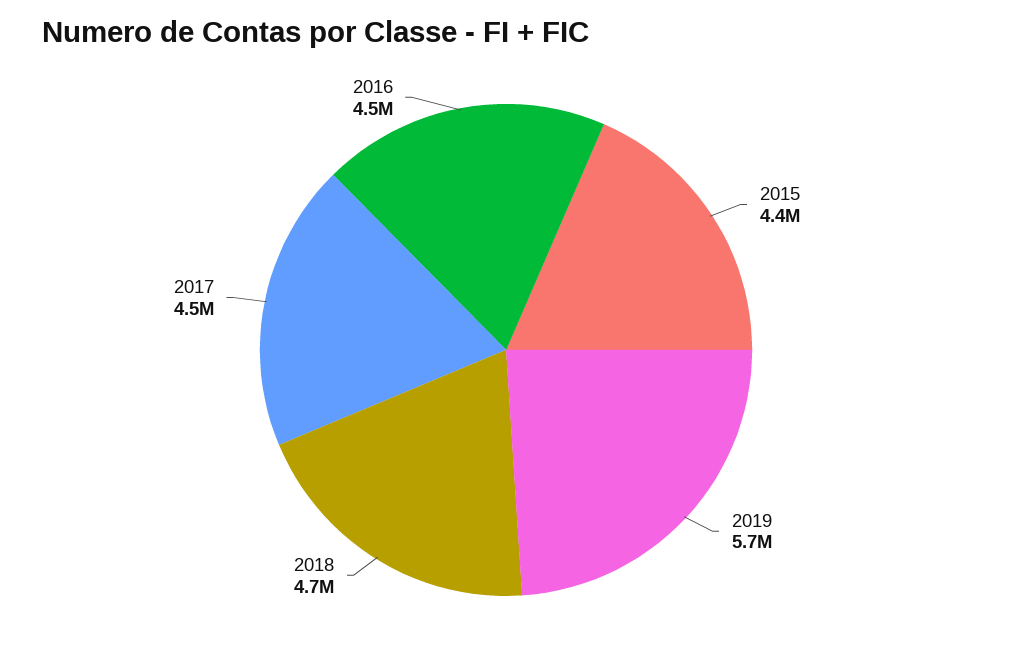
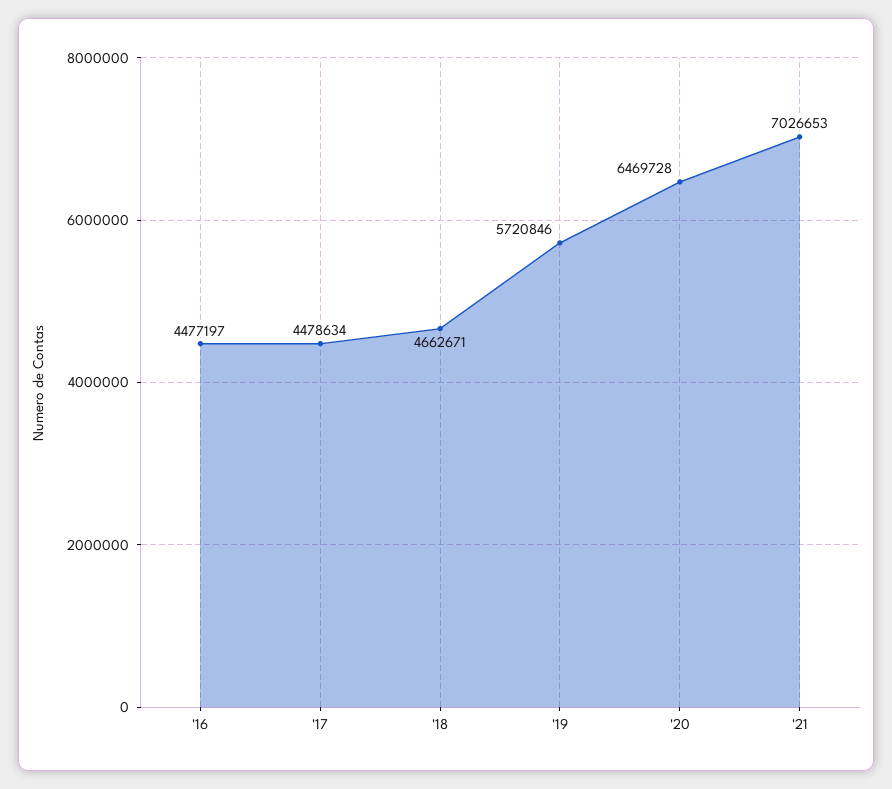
2015: 4400000 -> none
'20: none -> 6469728
'21: none -> 7026653

